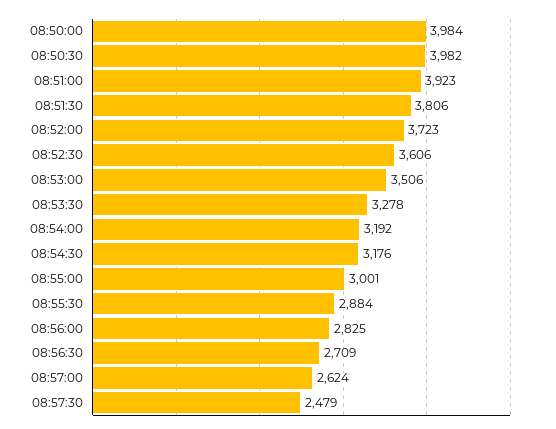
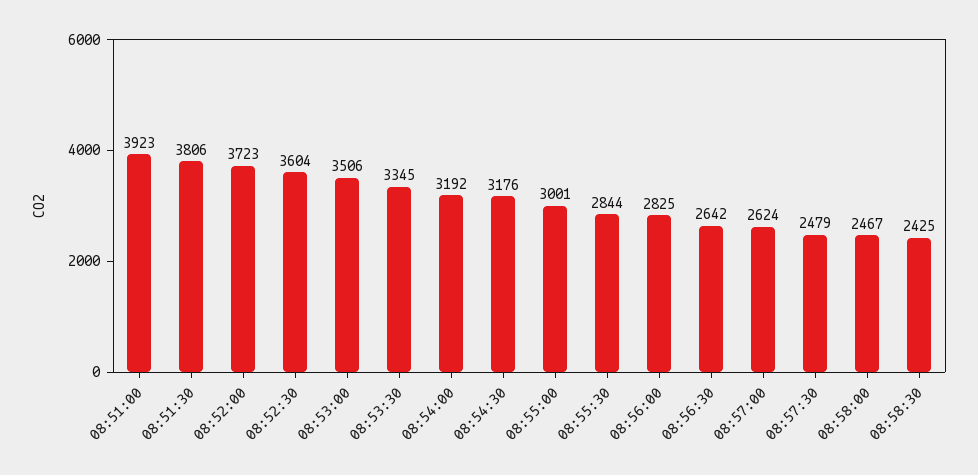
08:50:00: 3984 -> none
08:50:30: 3982 -> none
08:52:30: 3606 -> 3604
08:53:30: 3278 -> 3345
08:55:30: 2884 -> 2844
08:56:30: 2709 -> 2642
08:58:00: none -> 2467
08:58:30: none -> 2425

